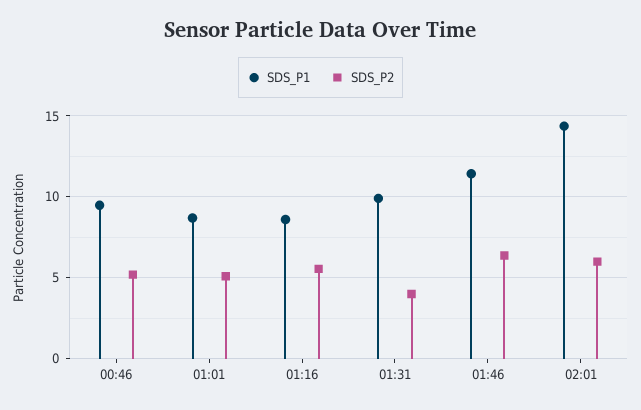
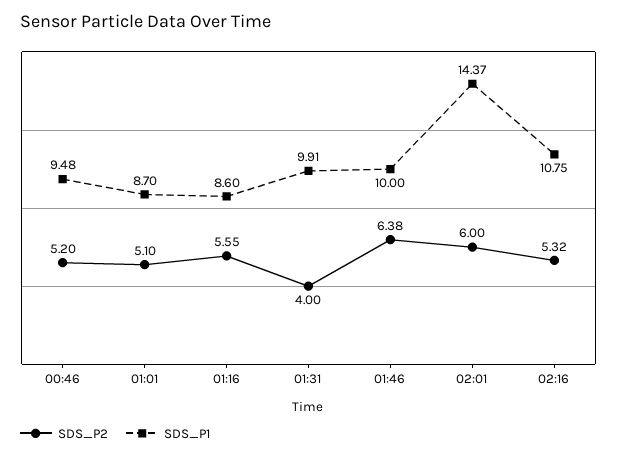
SDS_P1, 01:46: 11.5 -> 10
SDS_P2, 02:16: none -> 5.32
SDS_P1, 02:16: none -> 10.75

